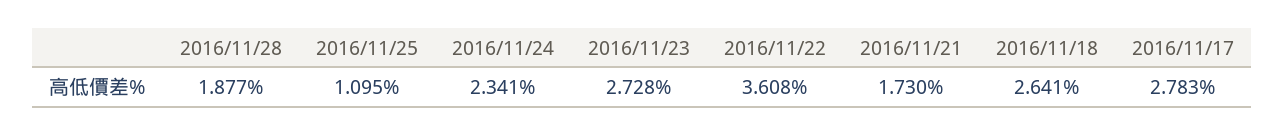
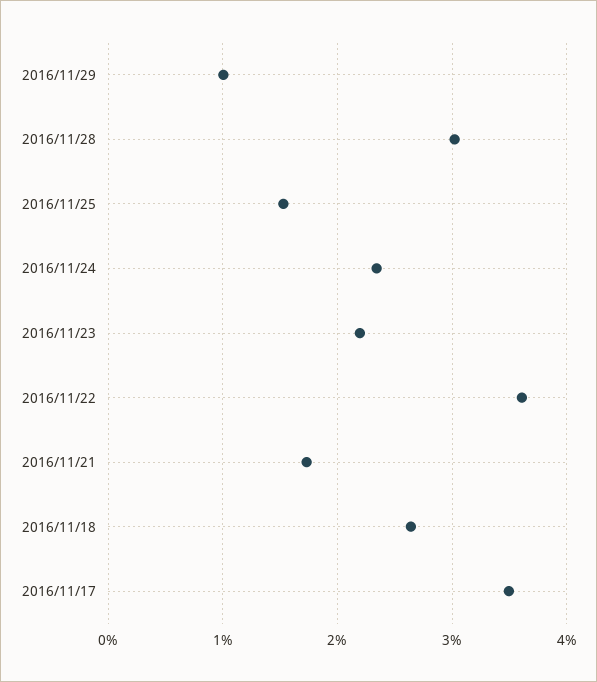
2016/11/28: 1.877 -> 3
2016/11/25: 1.095 -> 1.5
2016/11/23: 2.728 -> 2.2
2016/11/17: 2.783 -> 3.5
2016/11/29: none -> 1

